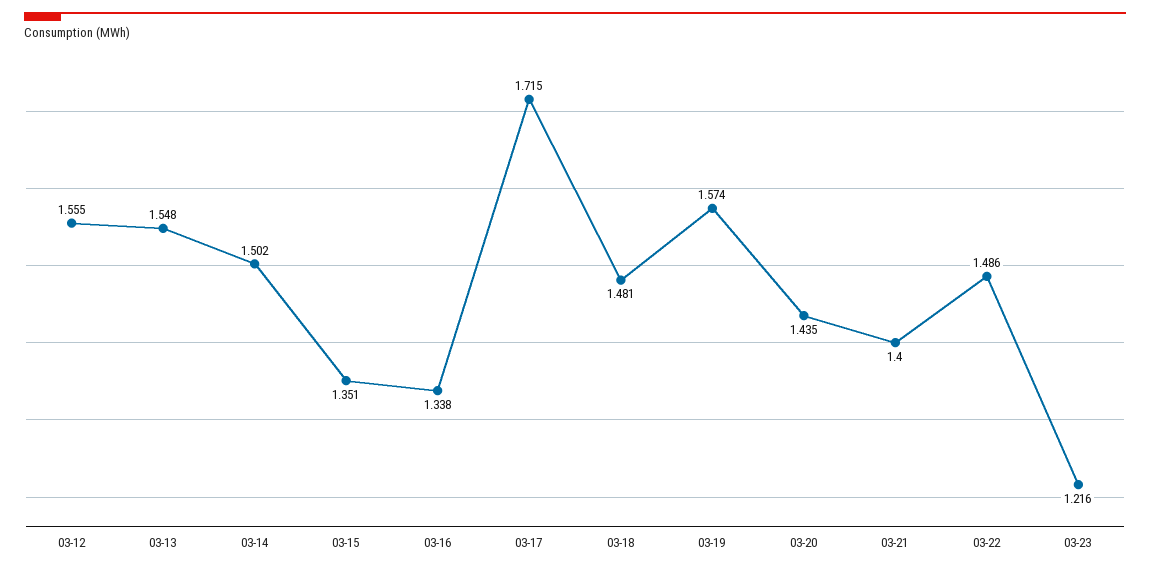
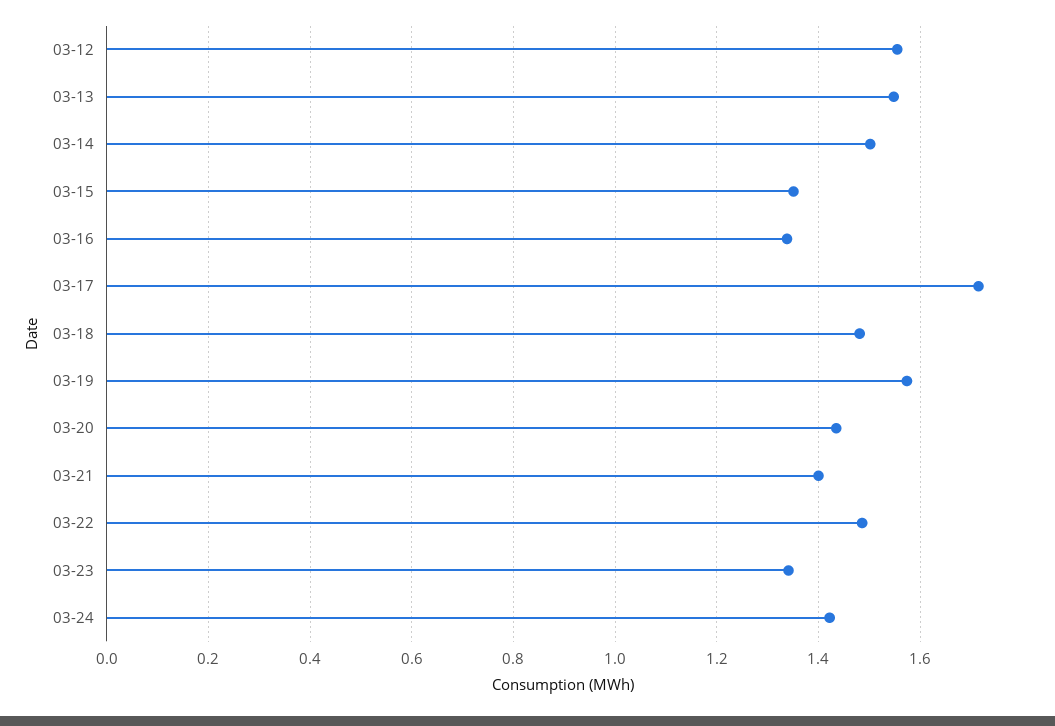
03-23: 1.216 -> 1.34
03-24: none -> 1.42

